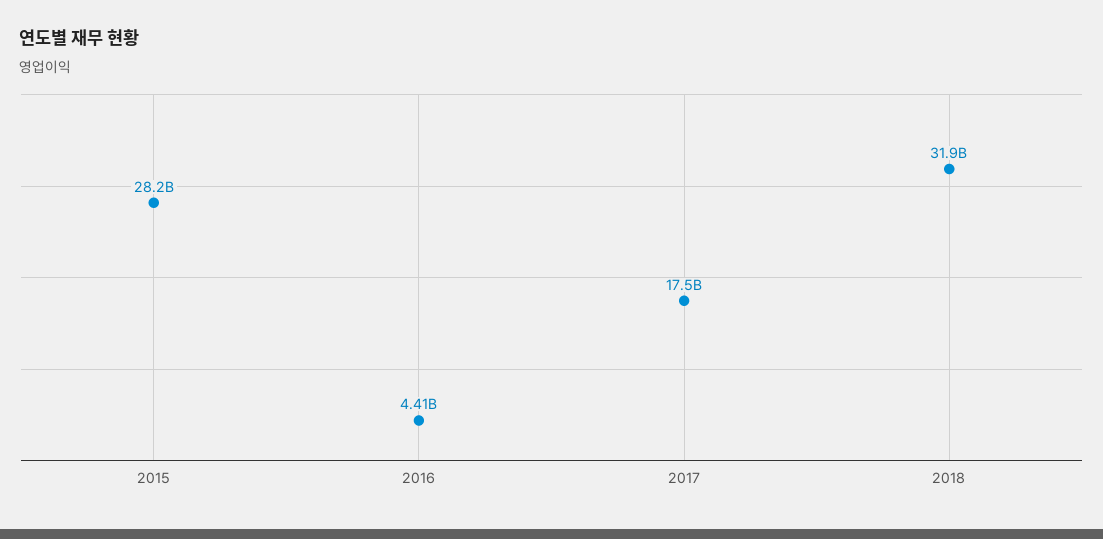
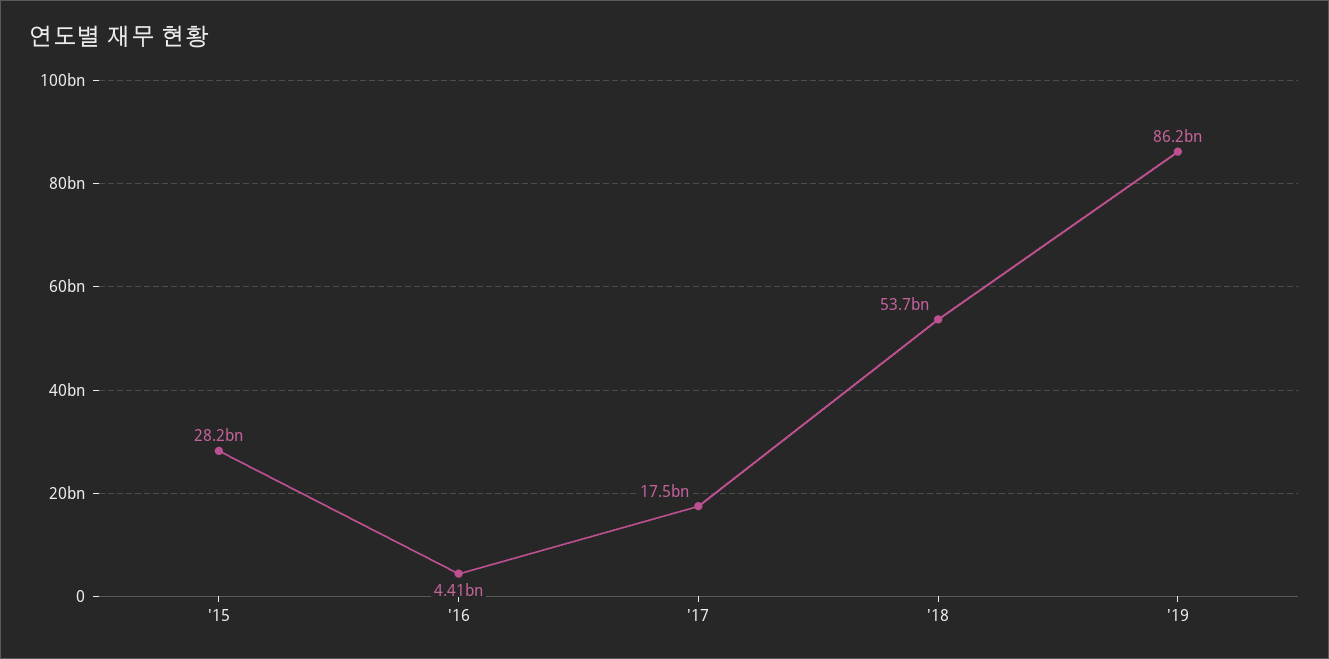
2018: 31900000000 -> 53700000000
'19: none -> 86200000000

